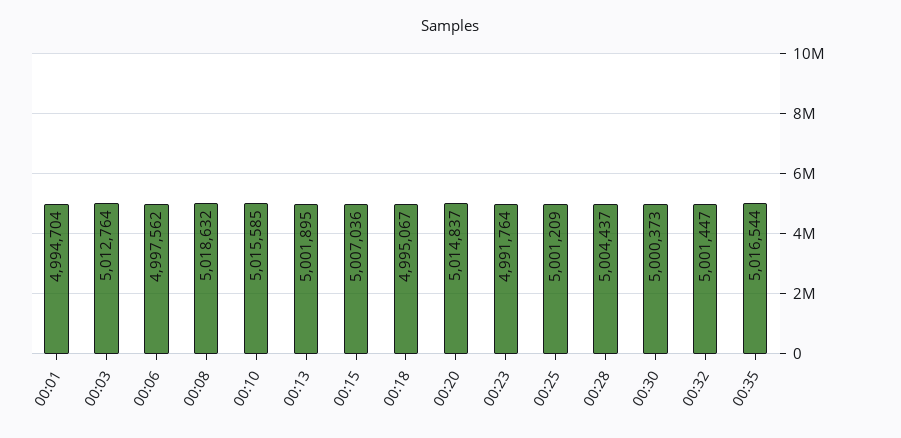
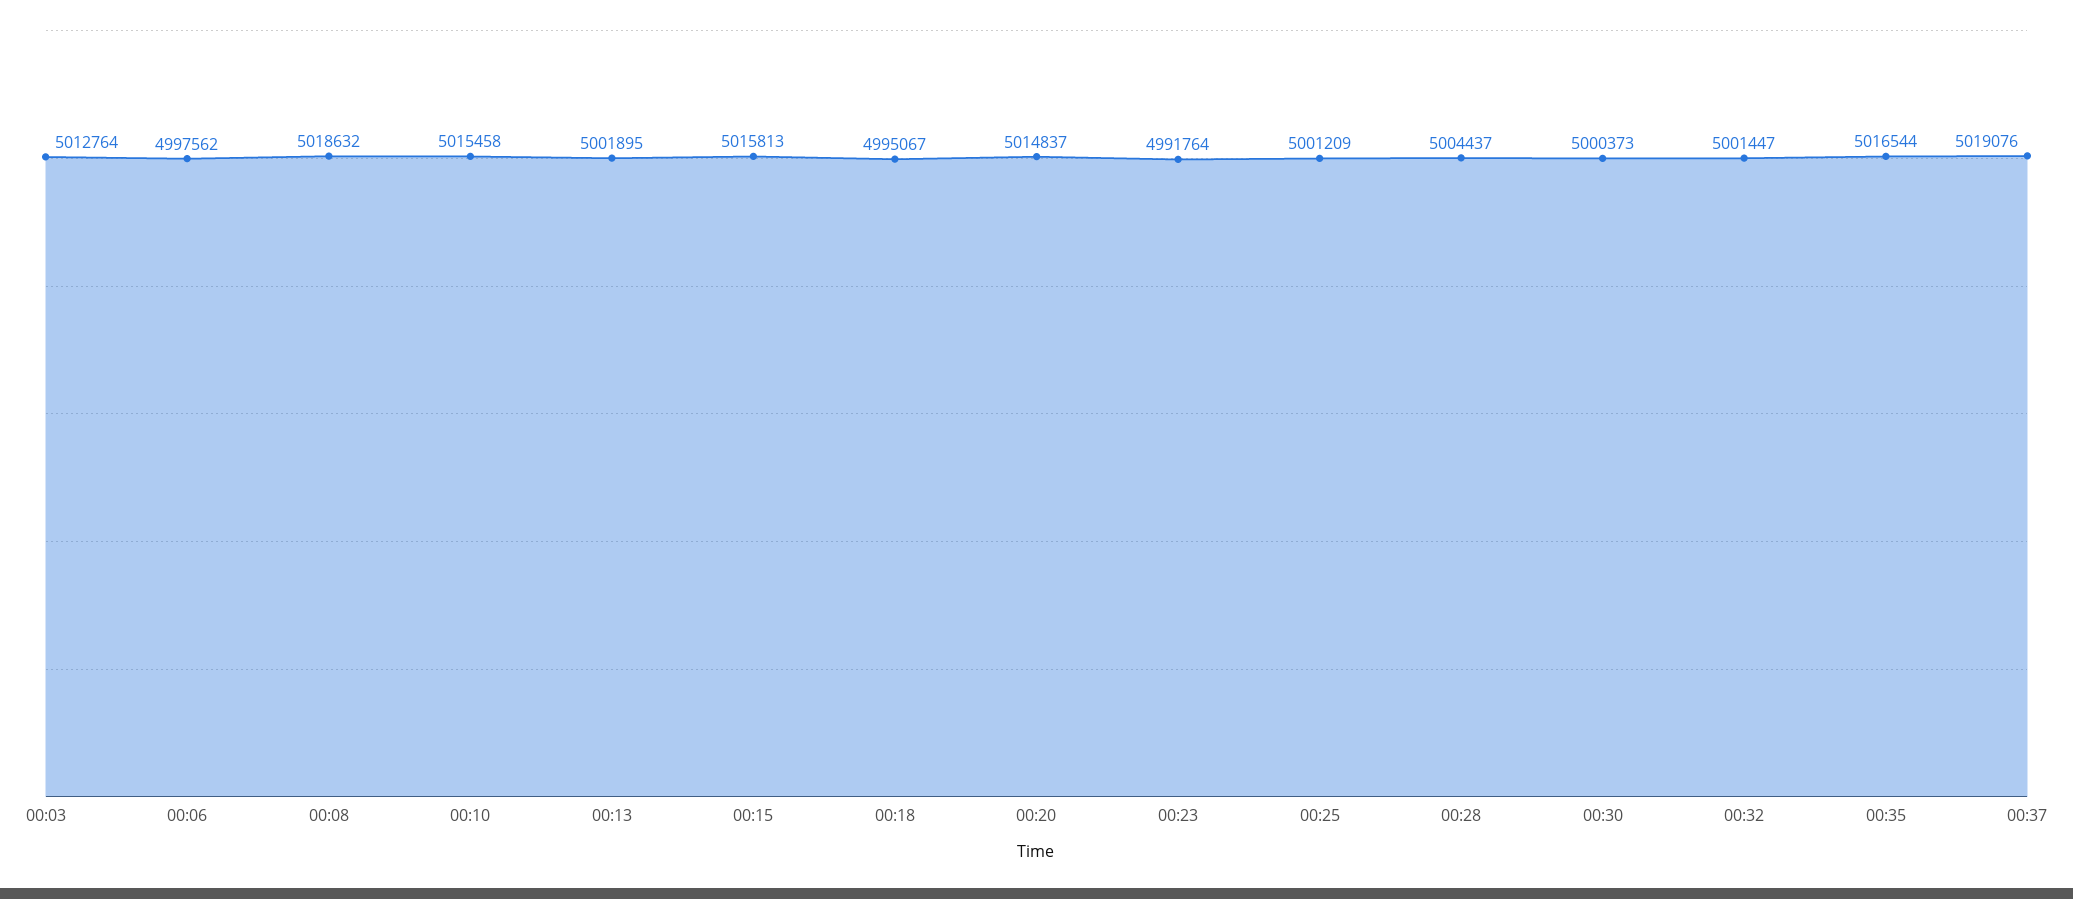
00:01: 4994704 -> none
00:10: 5015585 -> 5015458
00:15: 5007036 -> 5015813
00:37: none -> 5019076

